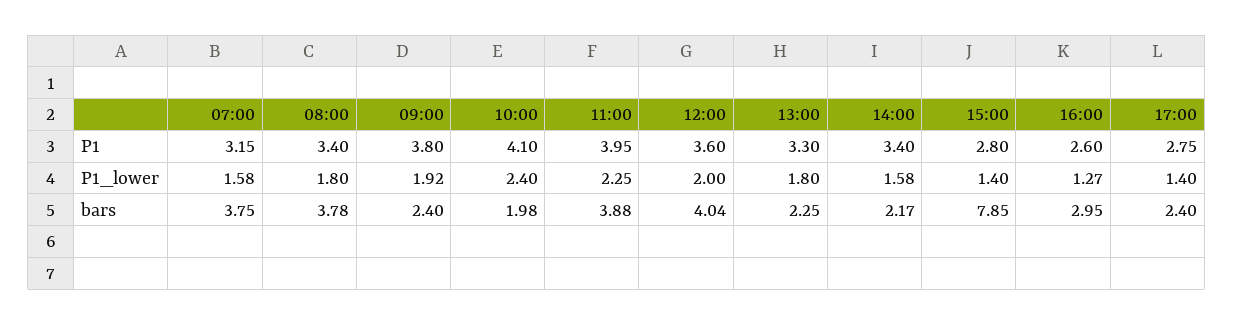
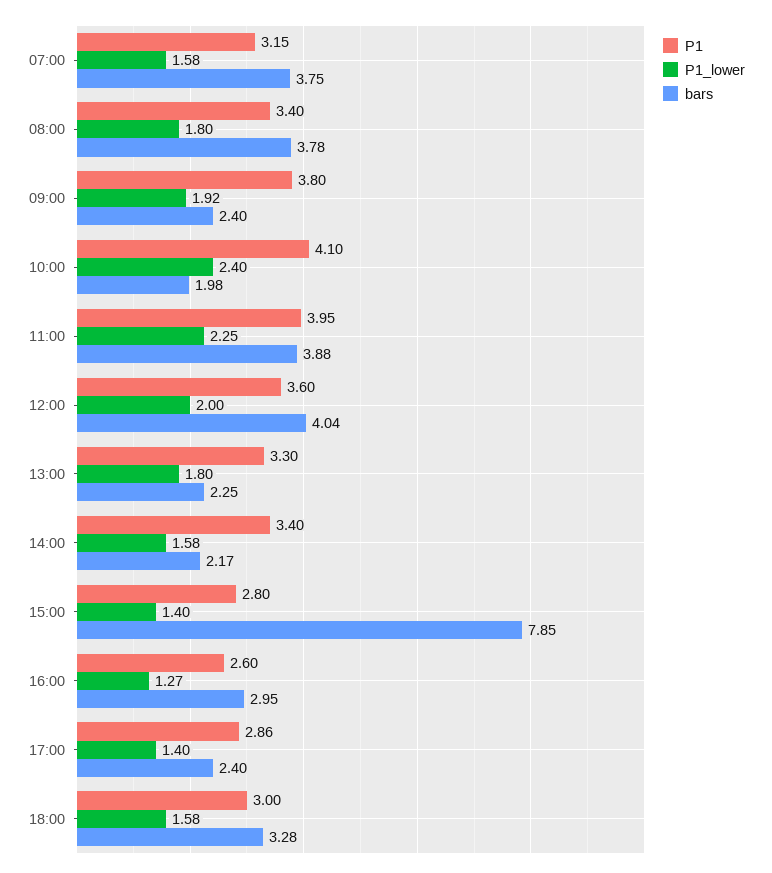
P1, 17:00: 2.75 -> 2.86
P1, 18:00: none -> 3
P1_lower, 18:00: none -> 1.58
bars, 18:00: none -> 3.28

